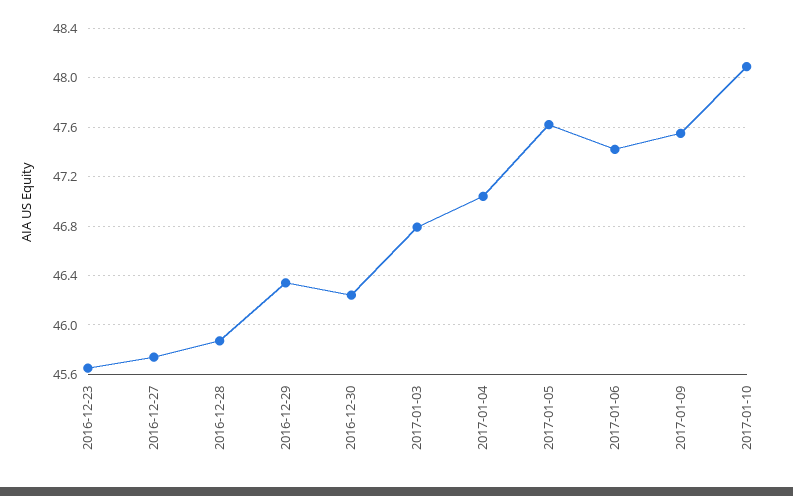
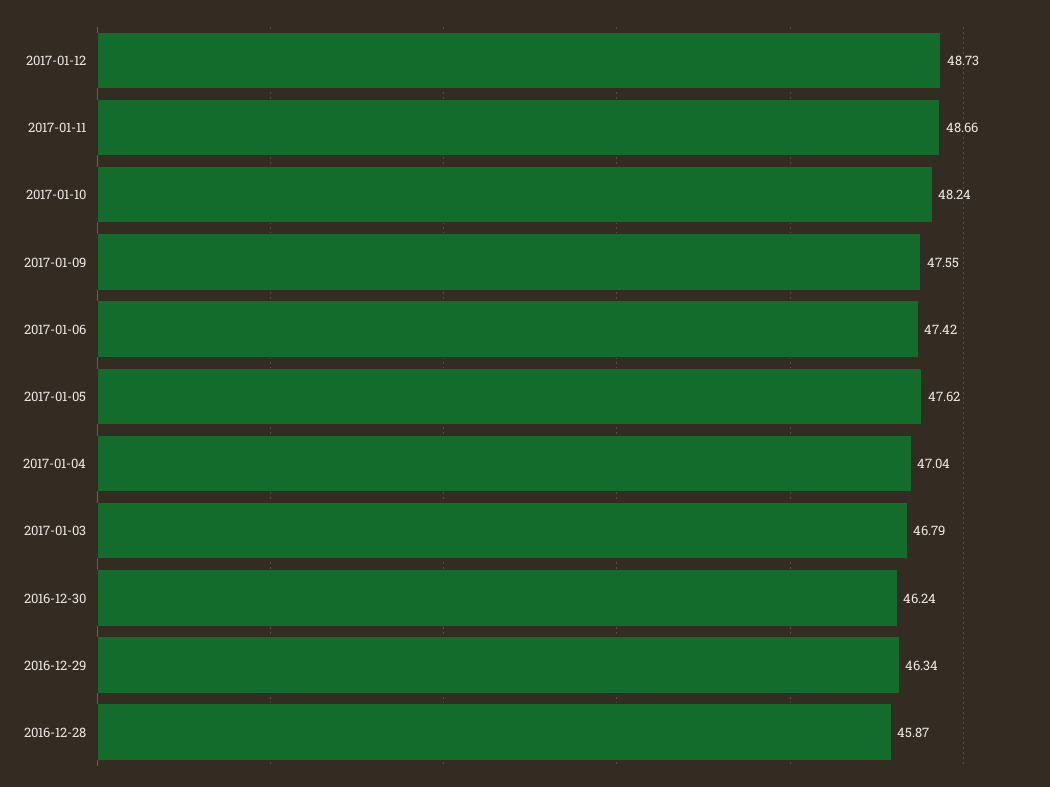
2016-12-23: 45.65 -> none
2016-12-27: 45.75 -> none
2017-01-10: 48.1 -> 48.24
2017-01-12: none -> 48.73
2017-01-11: none -> 48.66

